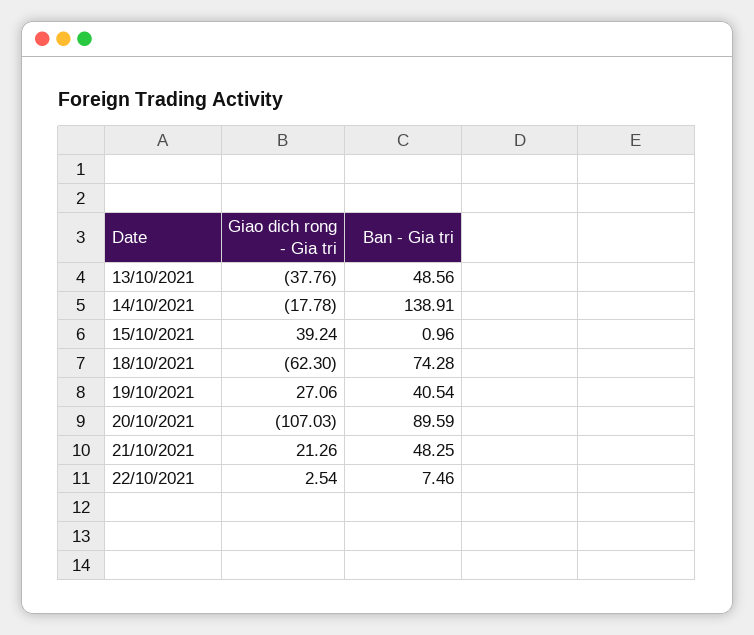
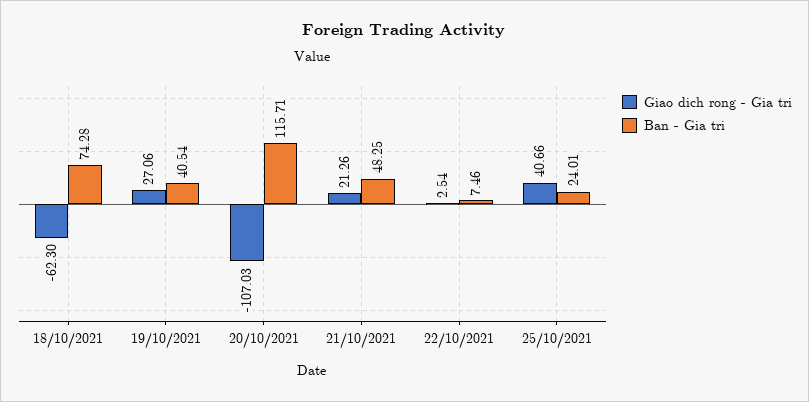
Giao dich rong - Gia tri, 13/10/2021: -37.76 -> none
Ban - Gia tri, 13/10/2021: 48.56 -> none
Giao dich rong - Gia tri, 14/10/2021: -17.78 -> none
Ban - Gia tri, 14/10/2021: 138.91 -> none
Giao dich rong - Gia tri, 15/10/2021: 39.24 -> none
Ban - Gia tri, 15/10/2021: 0.96 -> none
Ban - Gia tri, 20/10/2021: 89.59 -> 115.71
Giao dich rong - Gia tri, 25/10/2021: none -> 40.66
Ban - Gia tri, 25/10/2021: none -> 24.01

